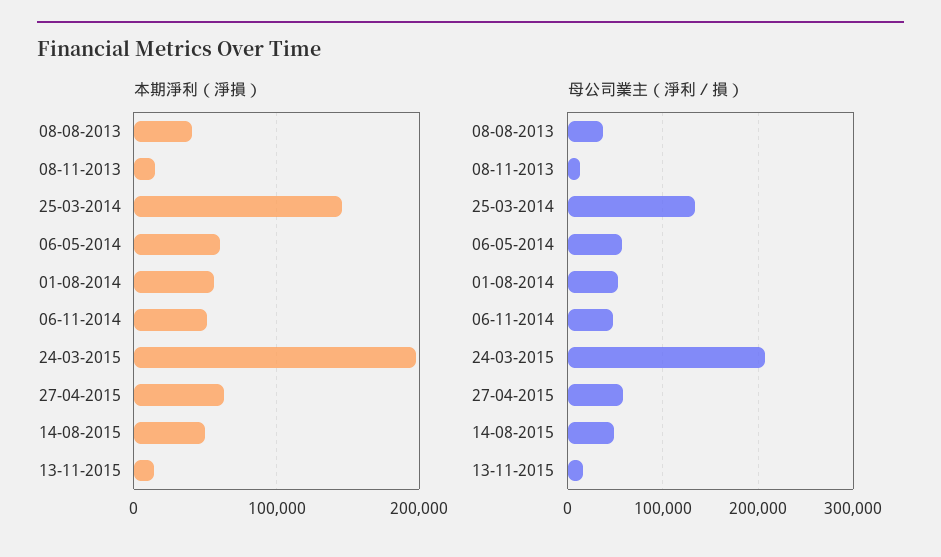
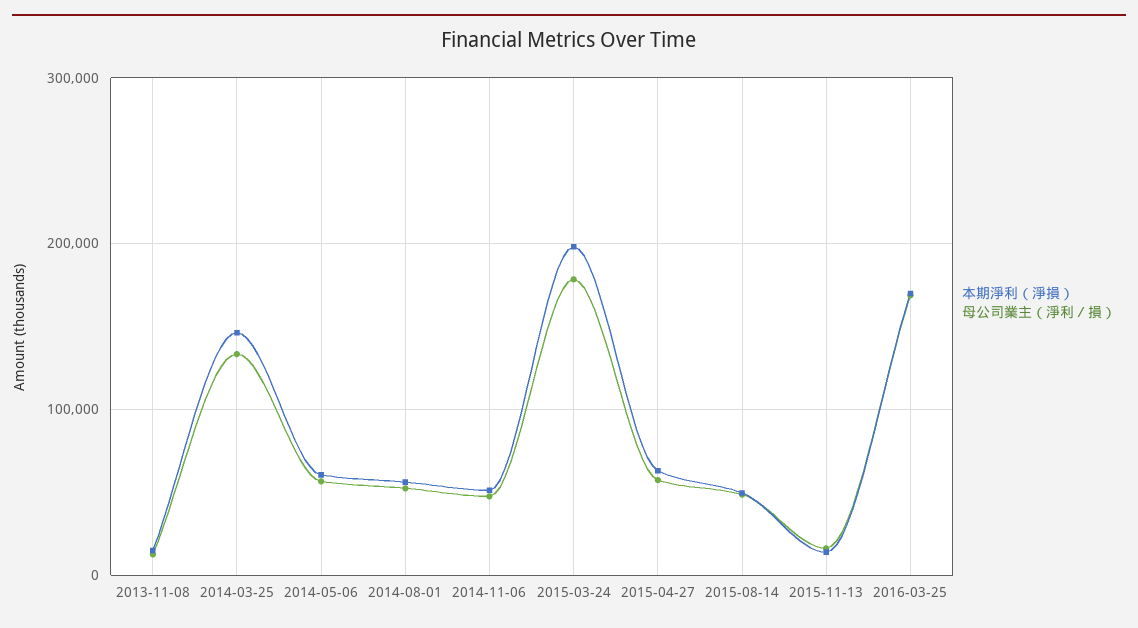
本期淨利（淨損）, 08-08-2013: 40000 -> none
母公司業主（淨利／損）, 08-08-2013: 40000 -> none
母公司業主（淨利／損）, 24-03-2015: 210000 -> 180000
本期淨利（淨損）, 2016-03-25: none -> 170000
母公司業主（淨利／損）, 2016-03-25: none -> 170000

